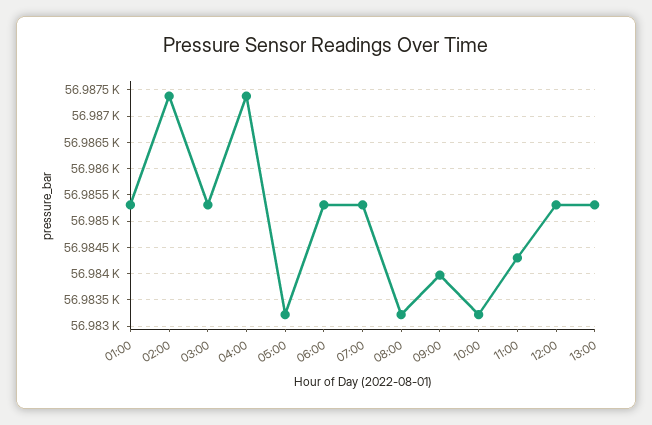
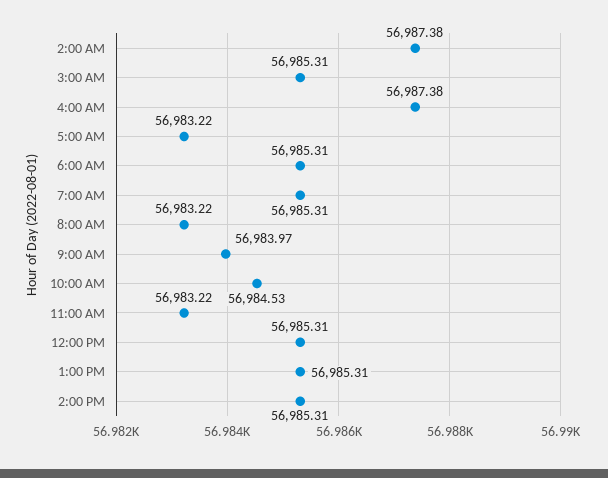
01:00: 56985.25 -> none
10:00: 56983.25 -> 56984.53
11:00: 56984.25 -> 56983.22
2:00 PM: none -> 56985.31

